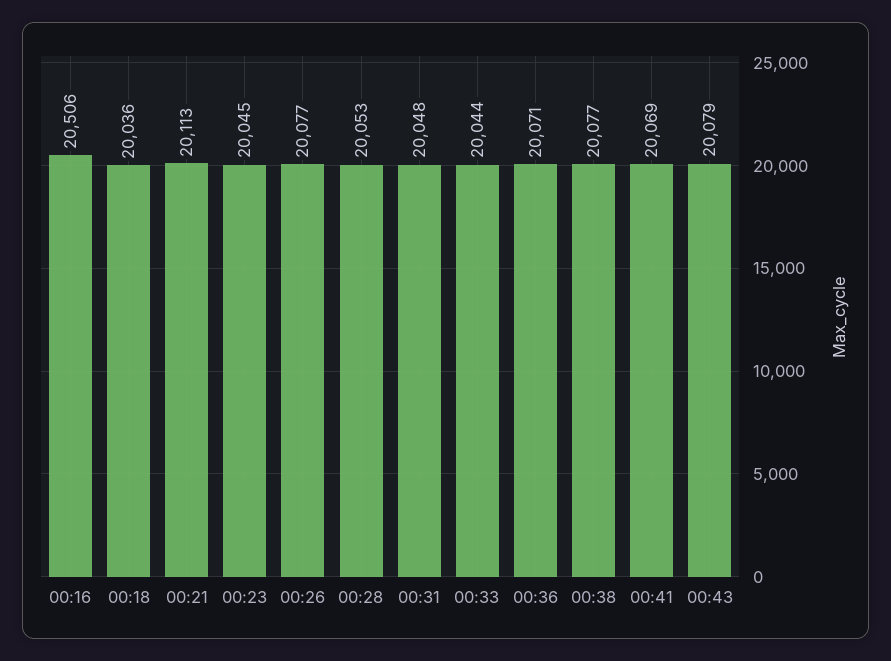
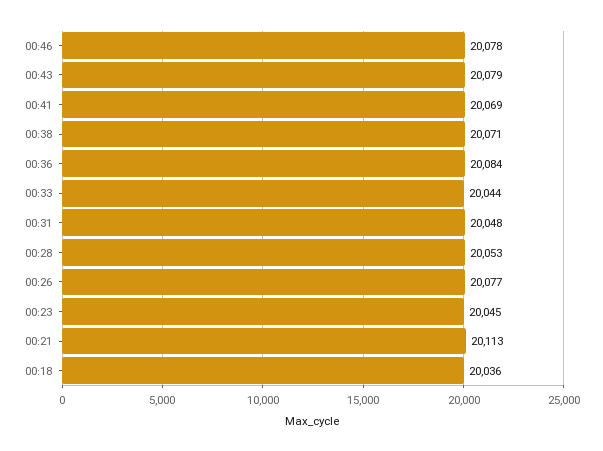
00:16: 20506 -> none
00:36: 20071 -> 20084
00:38: 20077 -> 20071
00:46: none -> 20078

